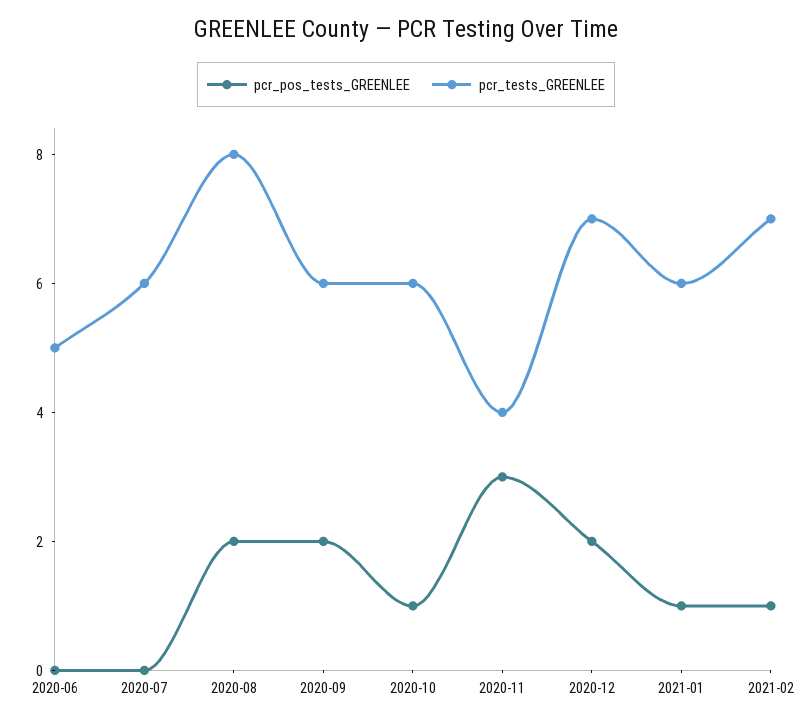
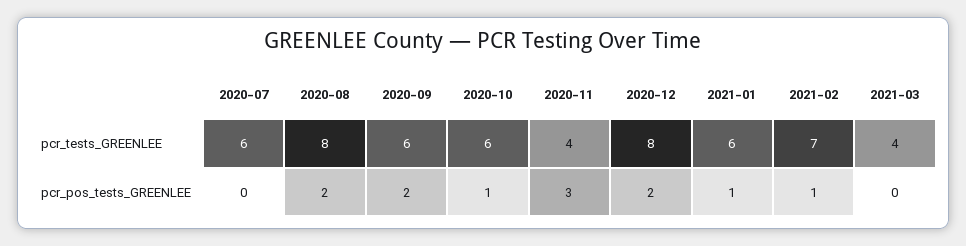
pcr_pos_tests_GREENLEE, 2020-06: 0 -> none
pcr_tests_GREENLEE, 2020-06: 5 -> none
pcr_tests_GREENLEE, 2020-12: 7 -> 8
pcr_tests_GREENLEE, 2021-03: none -> 4
pcr_pos_tests_GREENLEE, 2021-03: none -> 0

